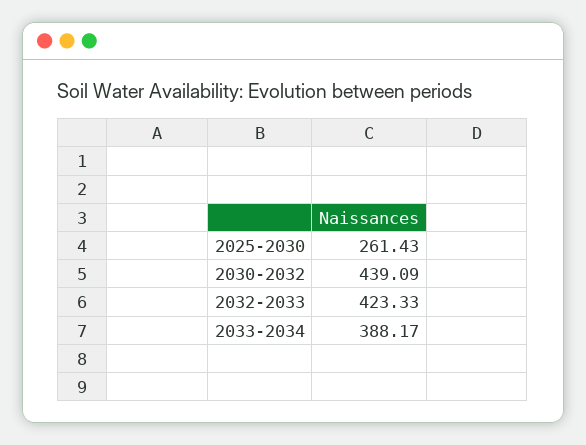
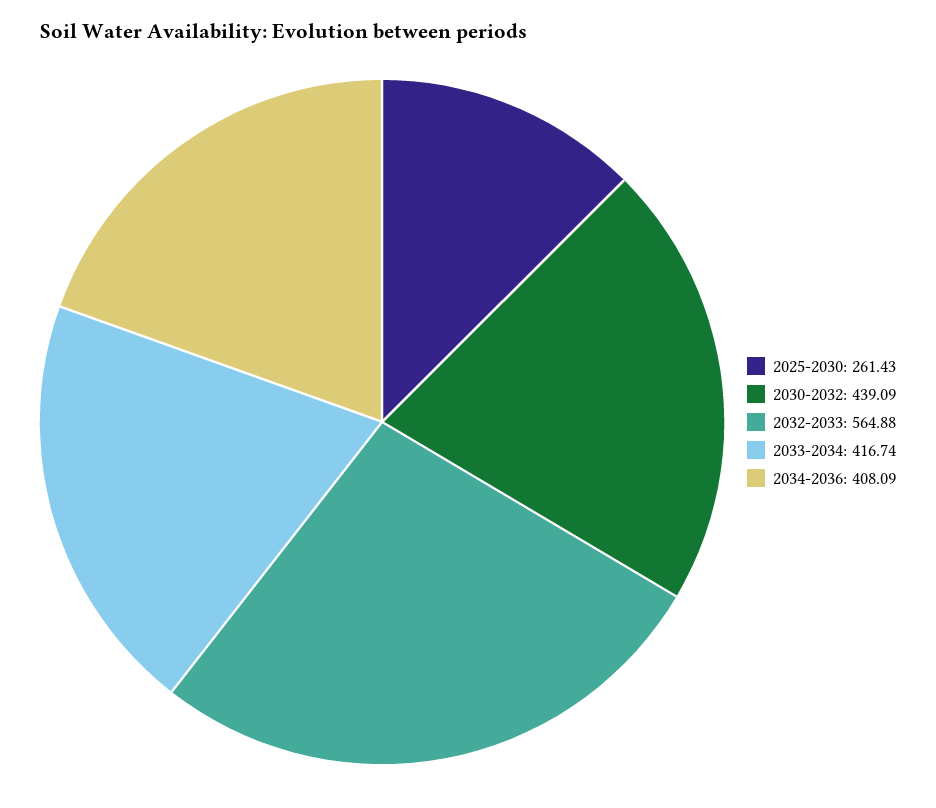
2032-2033: 423.33 -> 564.88
2033-2034: 388.17 -> 416.74
2034-2036: none -> 408.09

